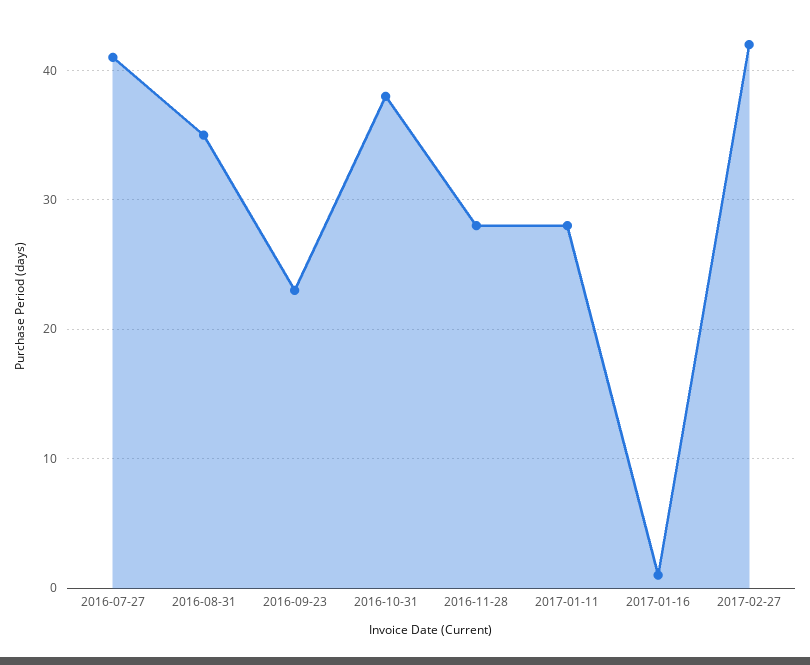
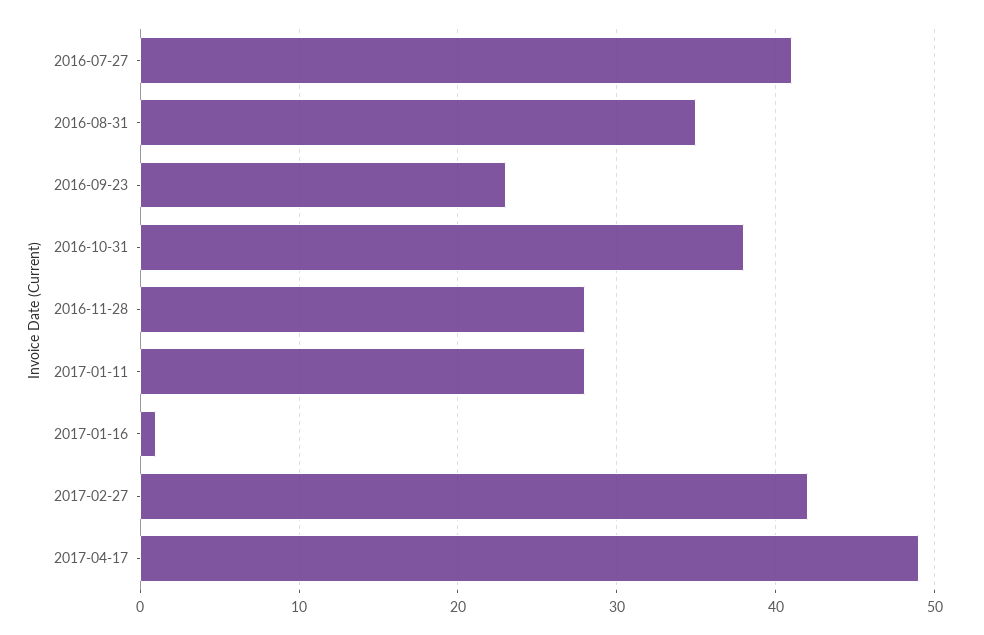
2017-04-17: none -> 49

